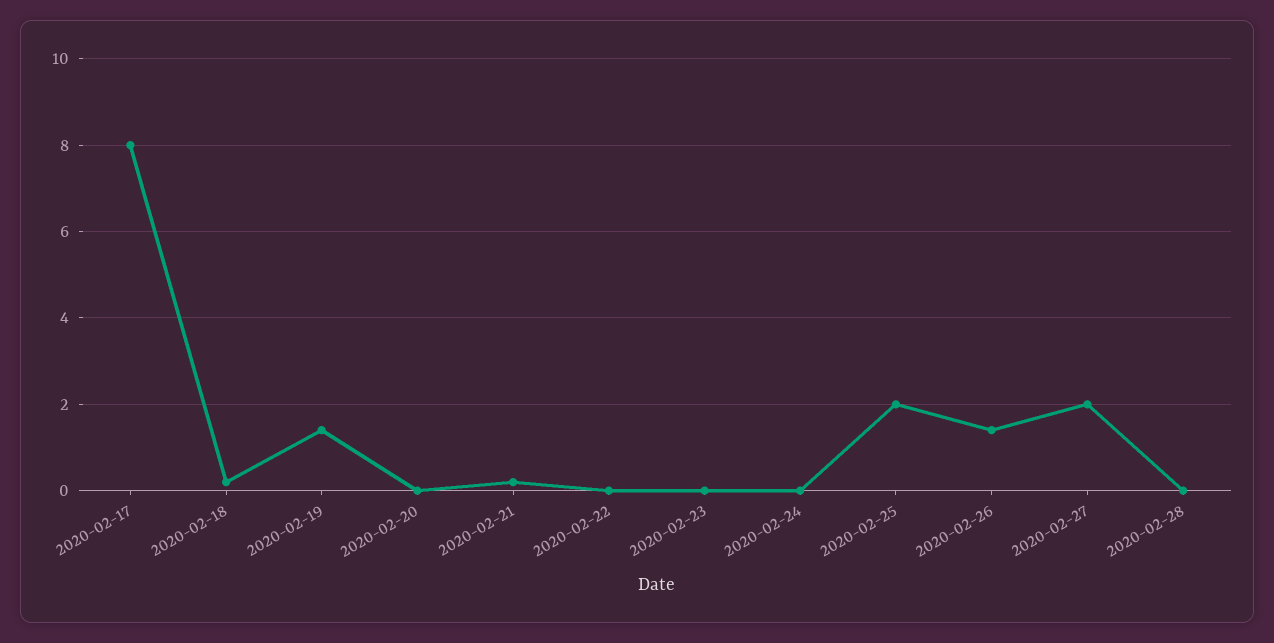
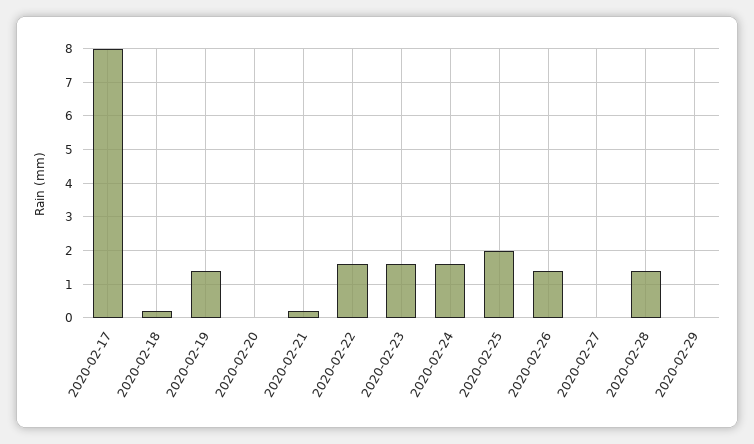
2020-02-22: 0 -> 1.5
2020-02-23: 0 -> 1.5
2020-02-24: 0 -> 1.5
2020-02-27: 2 -> 0
2020-02-28: 0 -> 1.5
2020-02-29: none -> 0

